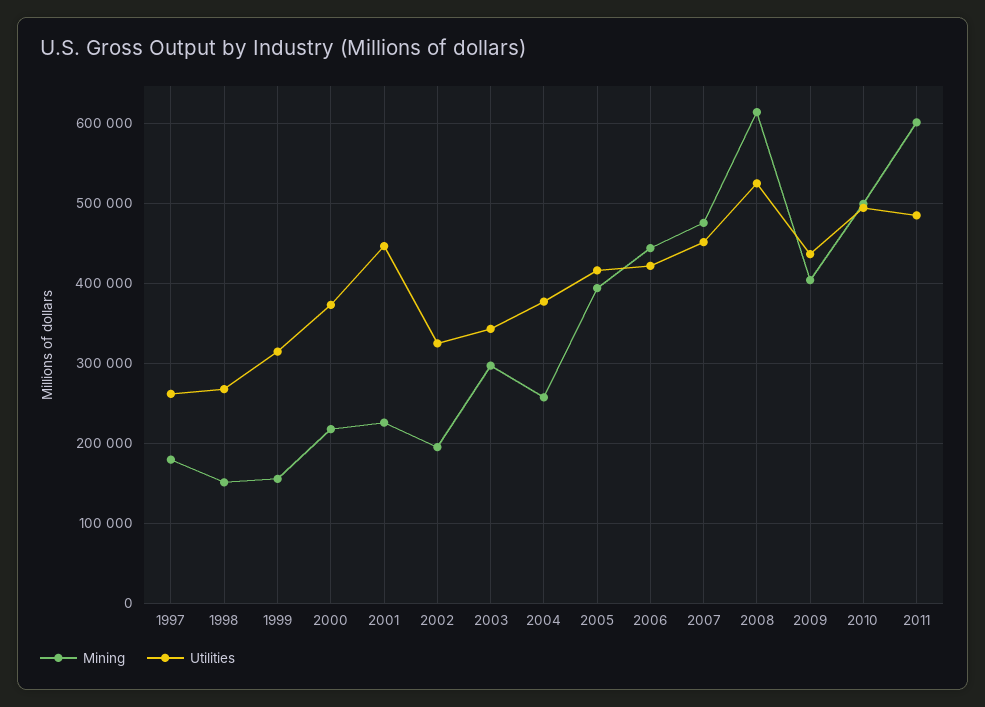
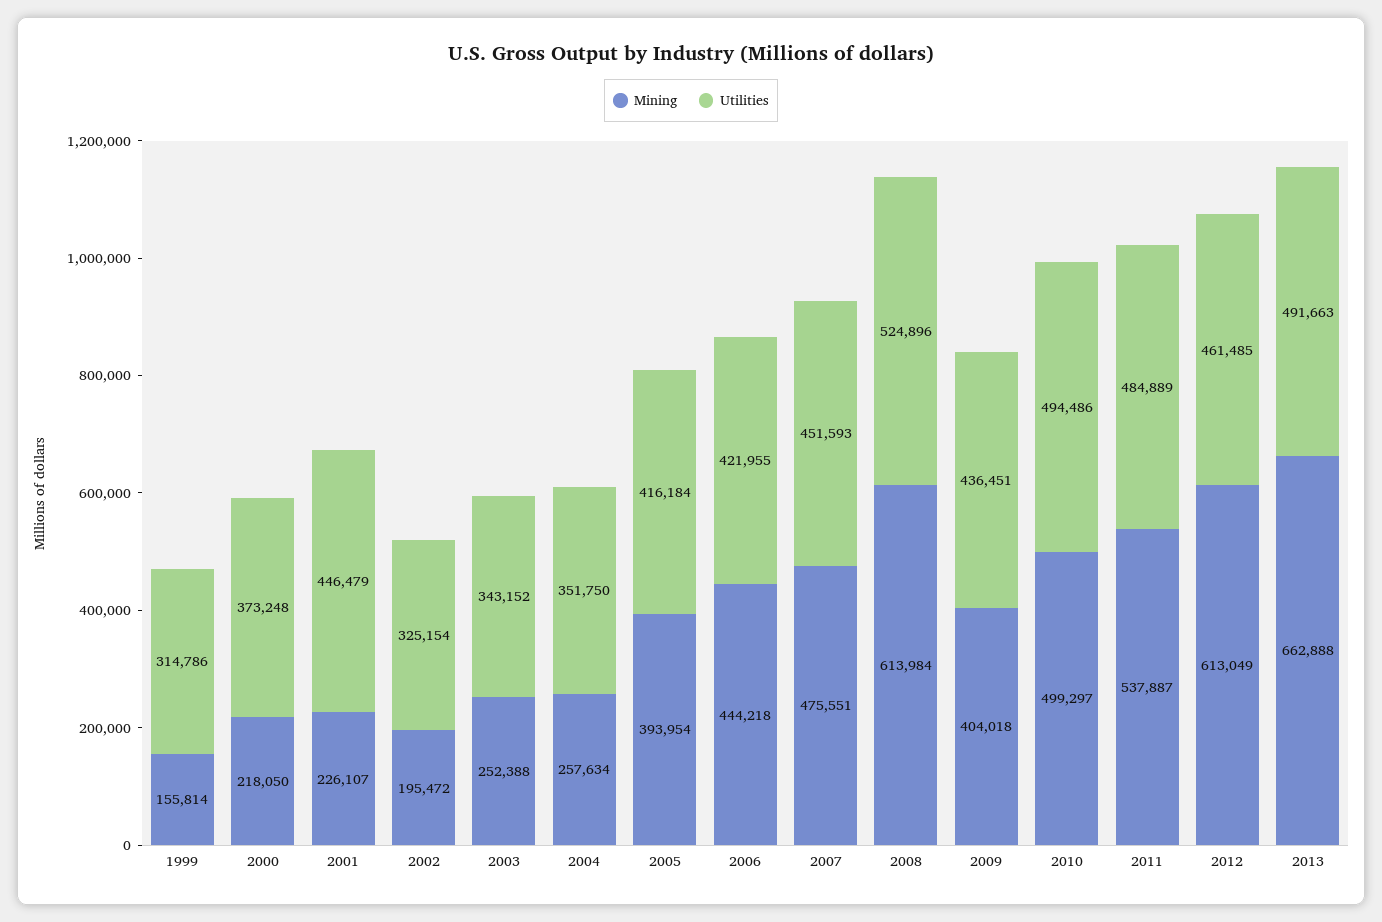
Mining, 1997: 180000 -> none
Utilities, 1997: 260000 -> none
Mining, 1998: 150000 -> none
Utilities, 1998: 270000 -> none
Mining, 2003: 300000 -> 252388
Utilities, 2004: 380000 -> 351750
Mining, 2011: 600000 -> 537887
Mining, 2012: none -> 613049
Utilities, 2012: none -> 461485
Mining, 2013: none -> 662888
Utilities, 2013: none -> 491663

